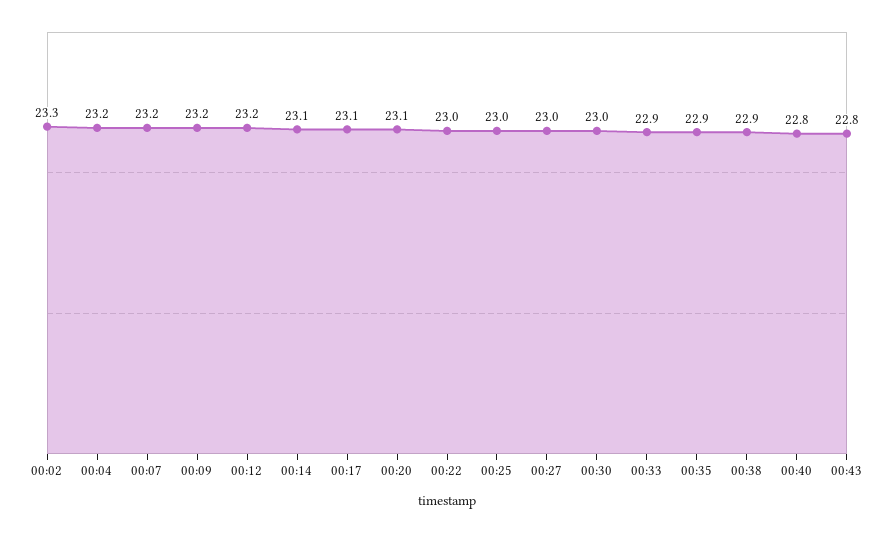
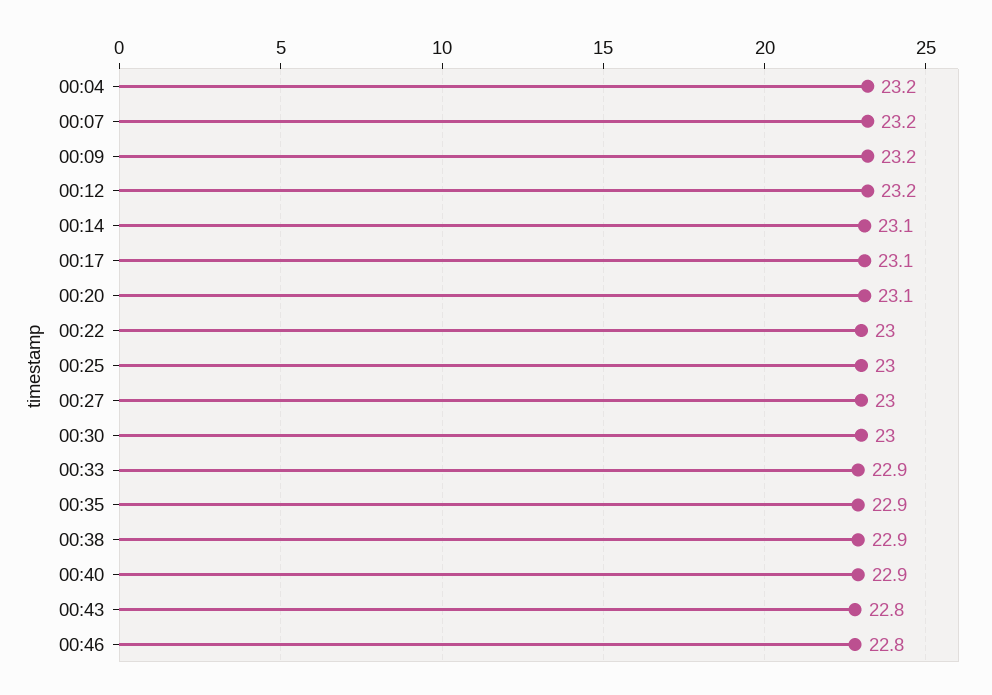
00:02: 23.3 -> none
00:40: 22.8 -> 22.9
00:46: none -> 22.8

